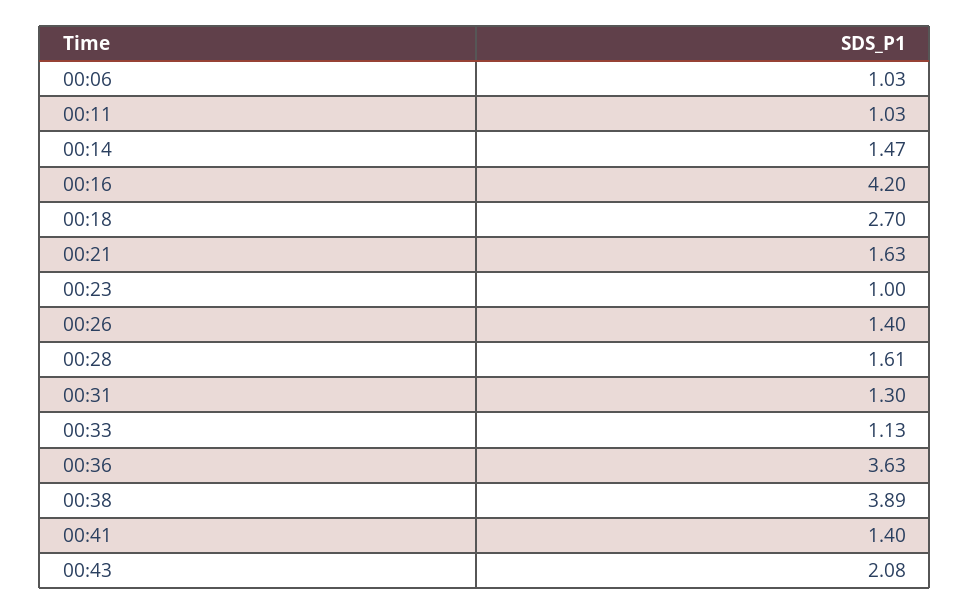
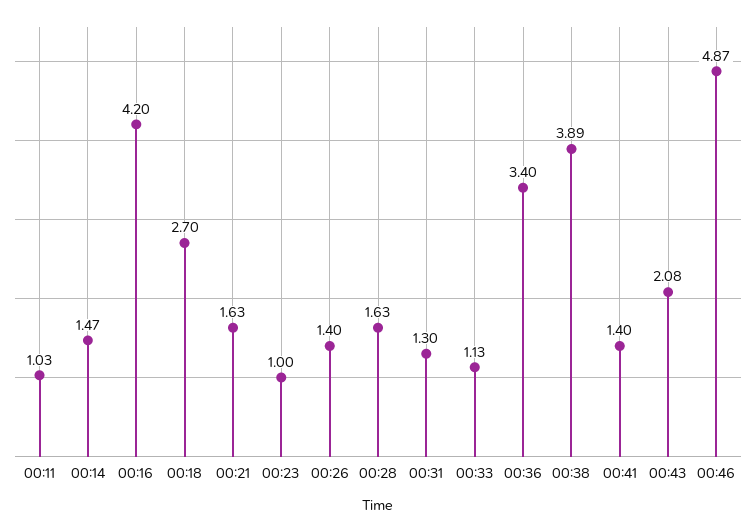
00:06: 1.03 -> none
00:28: 1.61 -> 1.63
00:36: 3.63 -> 3.4
00:46: none -> 4.87

